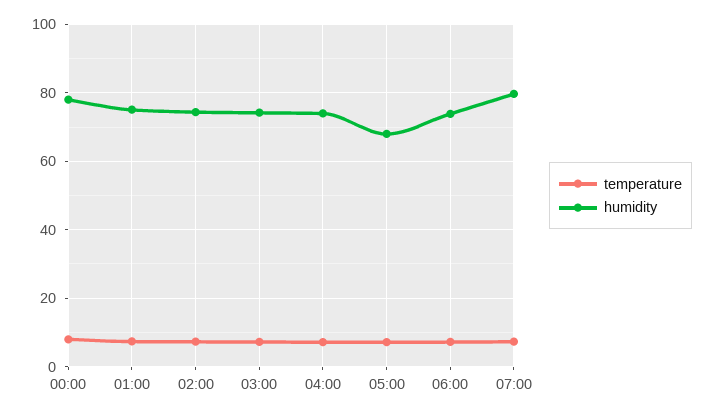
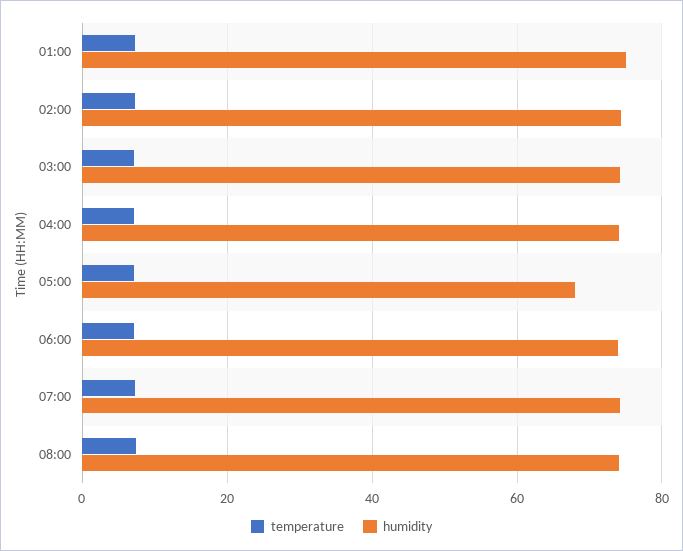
temperature, 00:00: 8 -> none
humidity, 00:00: 78 -> none
humidity, 07:00: 80 -> 74
temperature, 08:00: none -> 8
humidity, 08:00: none -> 74

